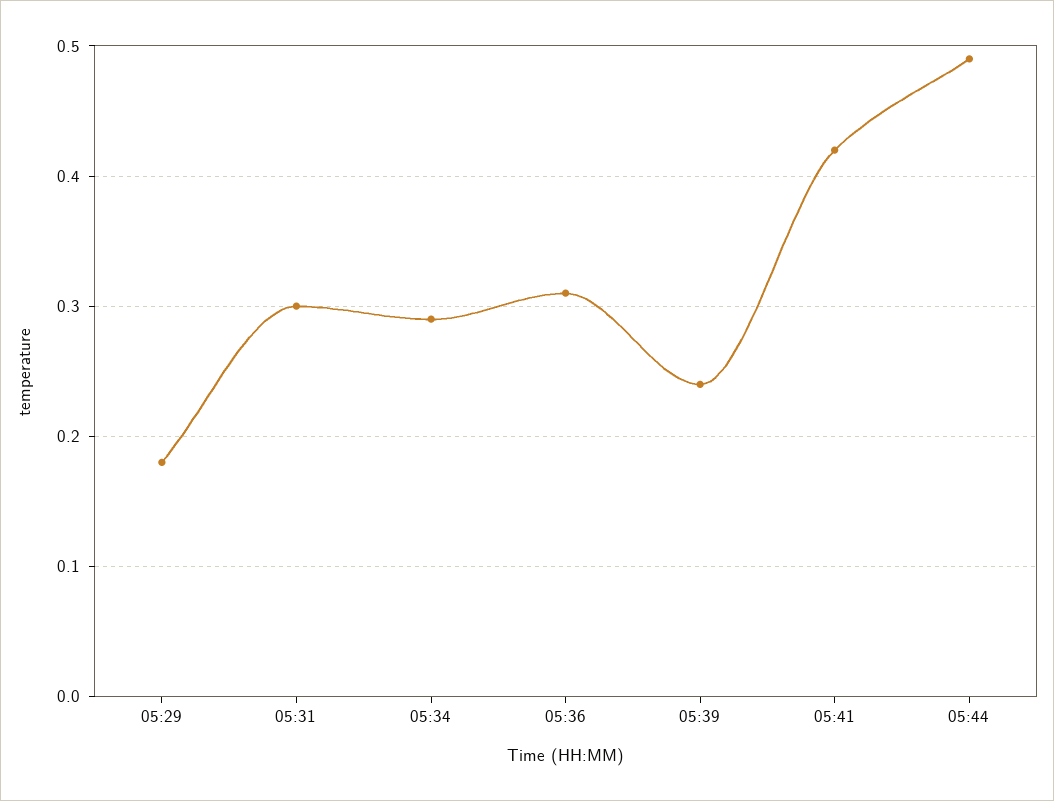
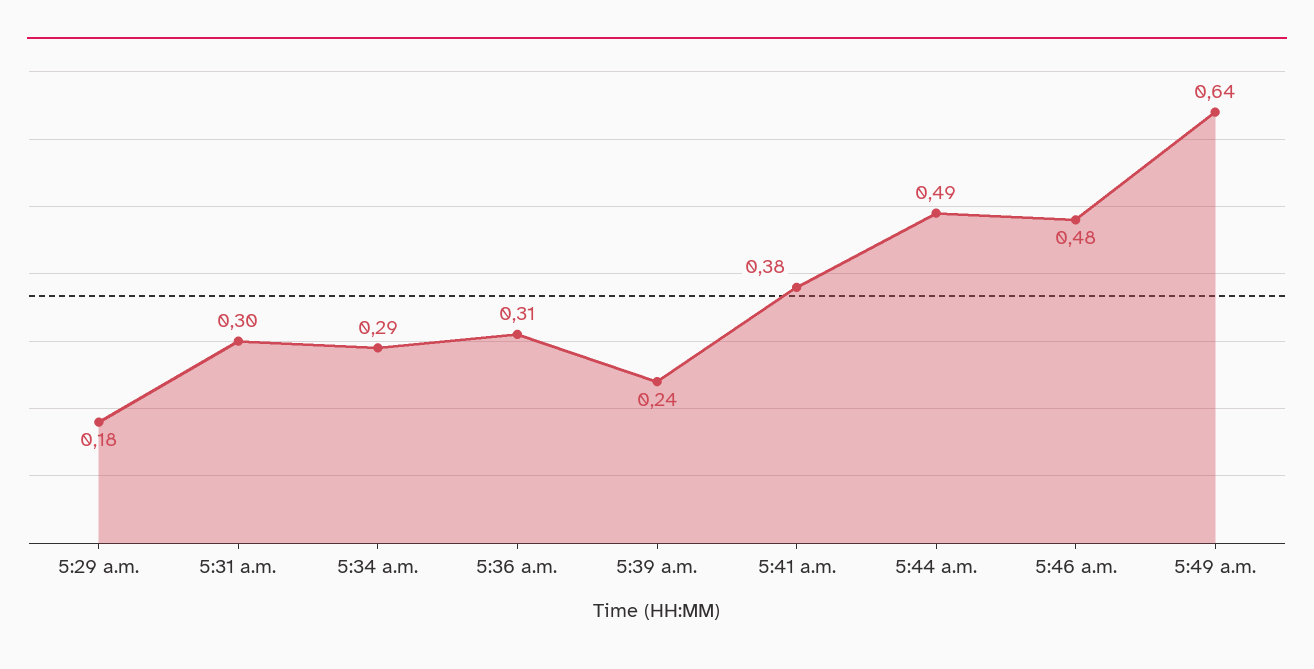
05:41: 0.42 -> 0.38
5:46 a.m.: none -> 0.48
5:49 a.m.: none -> 0.64

